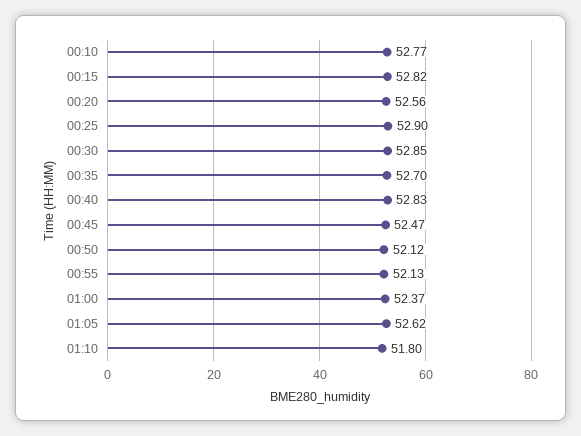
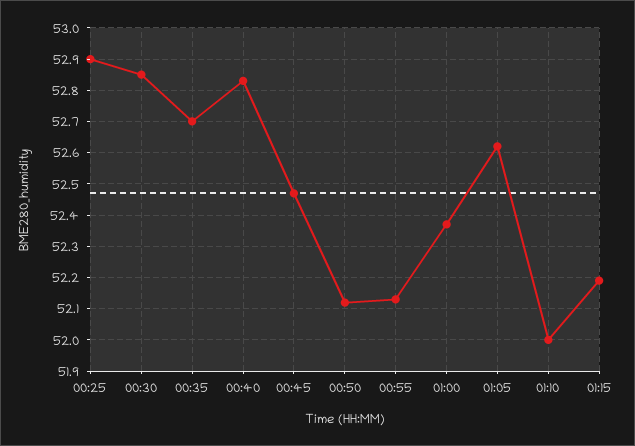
00:10: 52.77 -> none
00:15: 52.82 -> none
00:20: 52.56 -> none
01:10: 51.8 -> 52
01:15: none -> 52.2

